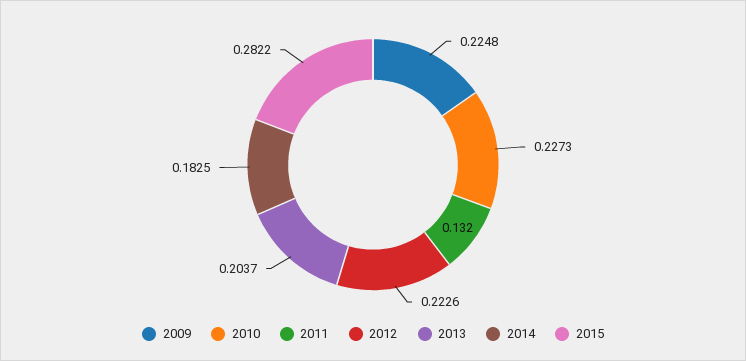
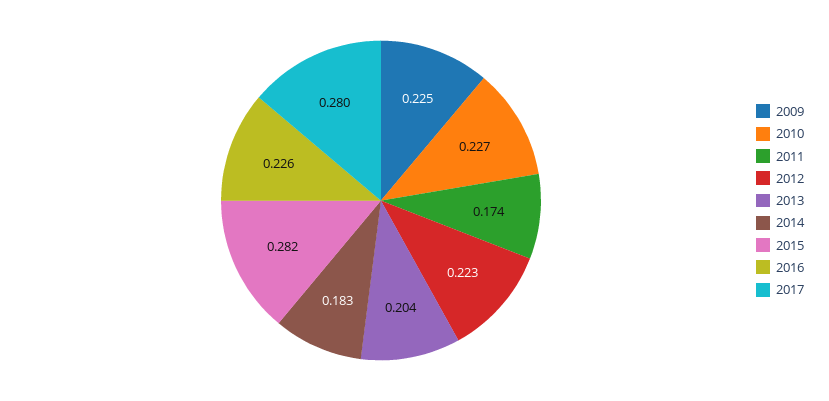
2011: 0.132 -> 0.174
2016: none -> 0.226
2017: none -> 0.28

